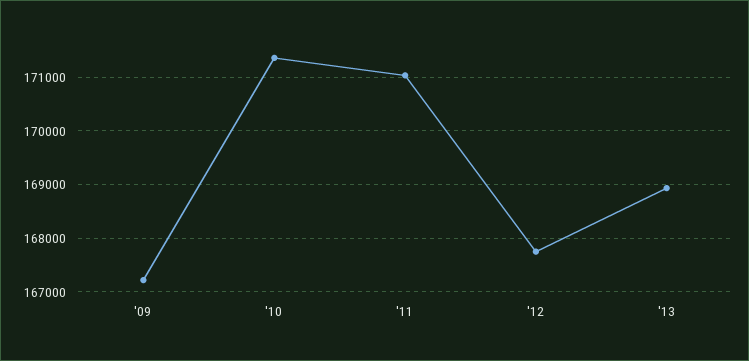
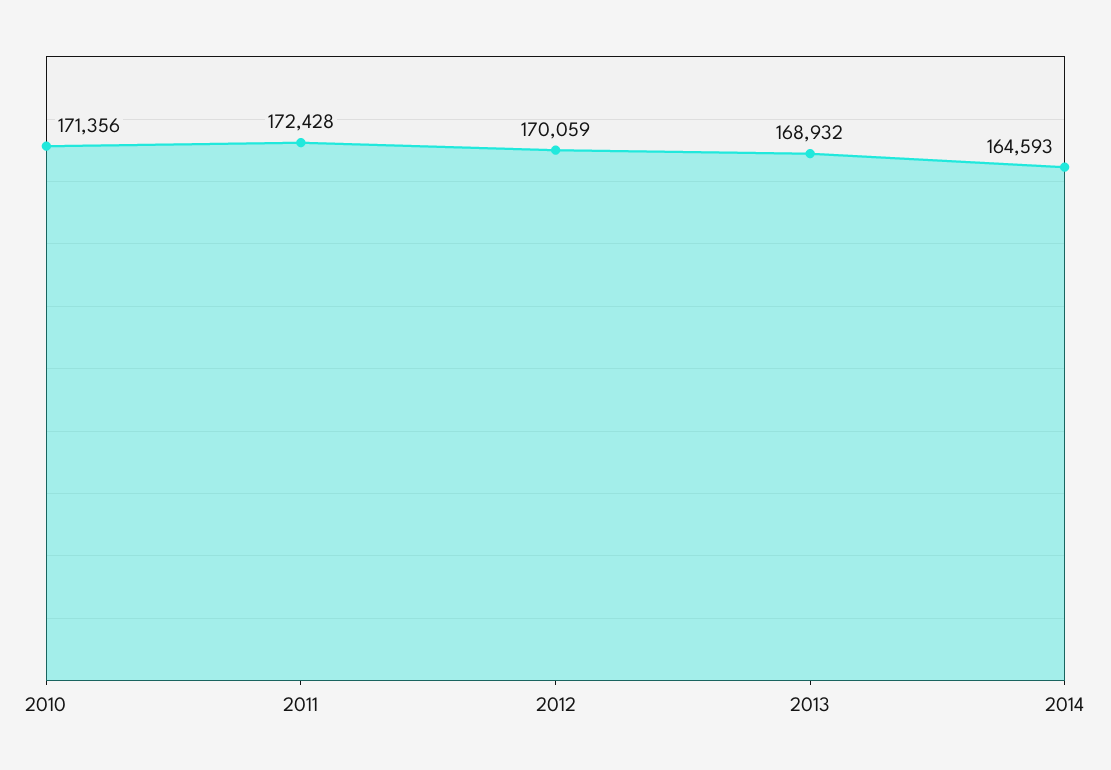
'09: 167200 -> none
'11: 171000 -> 172428
'12: 167800 -> 170059
2014: none -> 164593

